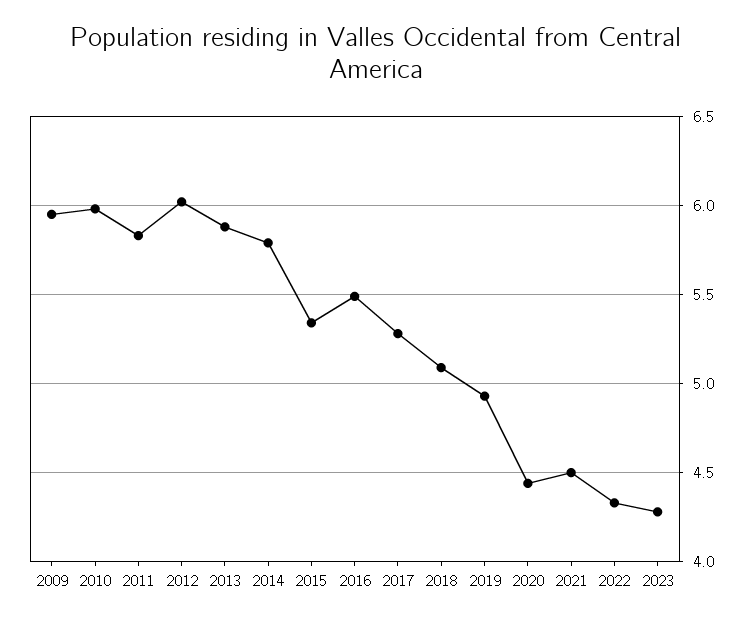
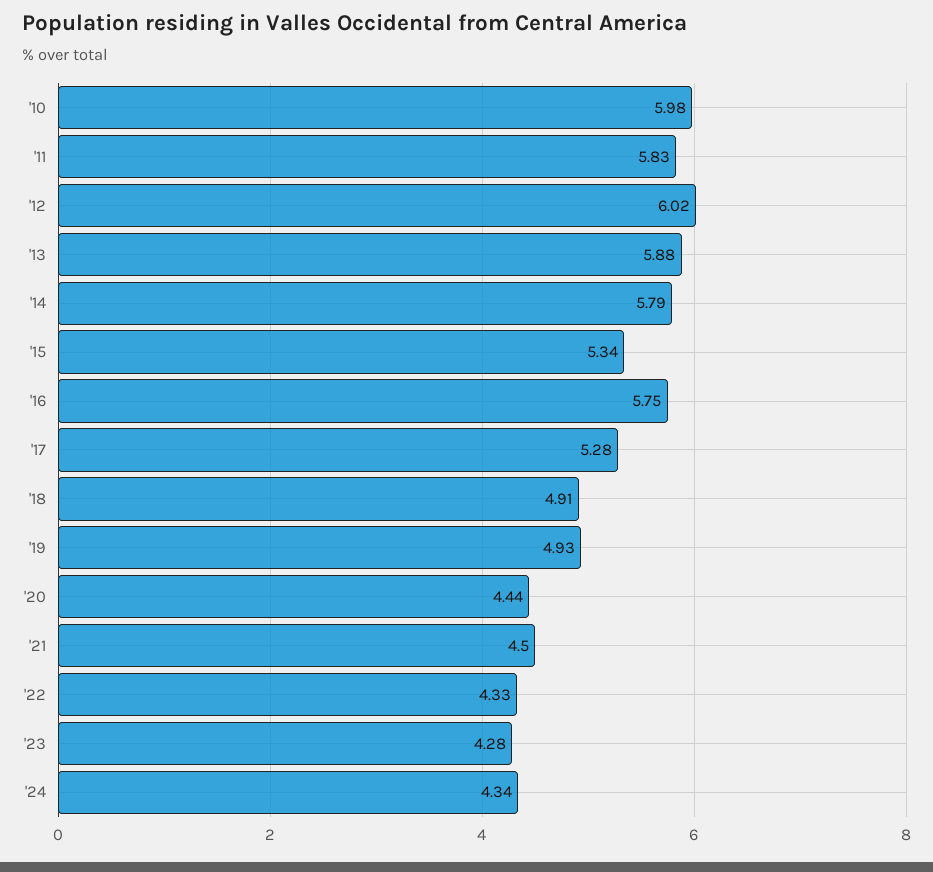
2009: 5.95 -> none
2016: 5.5 -> 5.75
2018: 5.1 -> 4.91
'24: none -> 4.34

